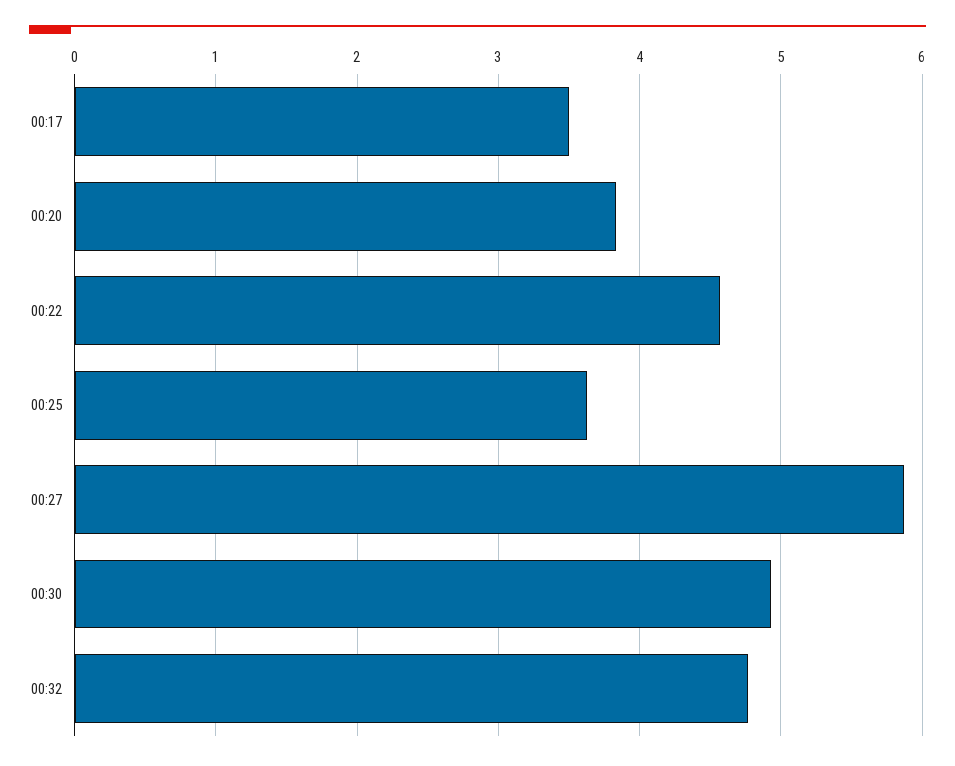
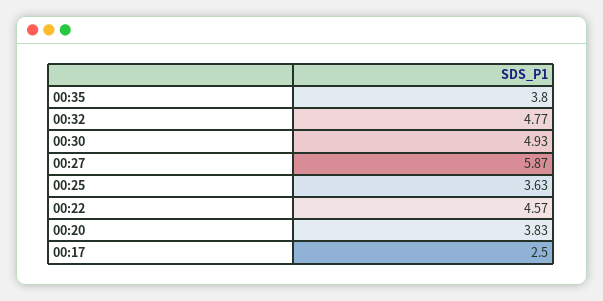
00:17: 3.5 -> 2.5
00:35: none -> 3.8

